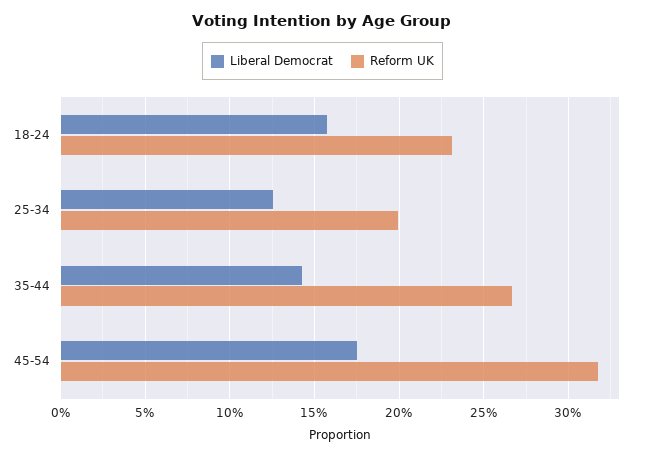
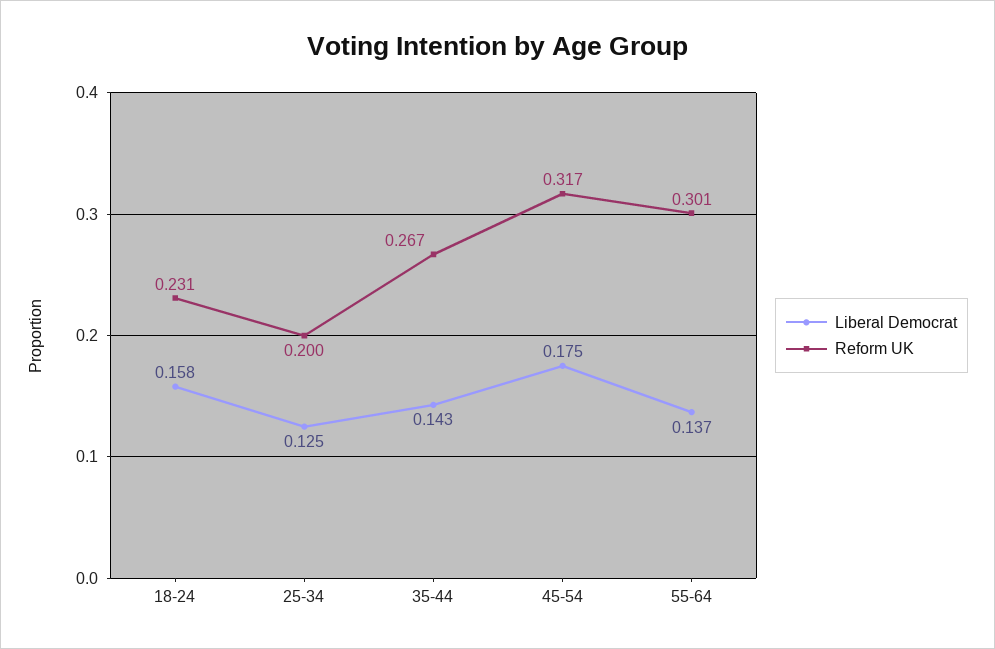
Liberal Democrat, 55-64: none -> 0.137
Reform UK, 55-64: none -> 0.301

